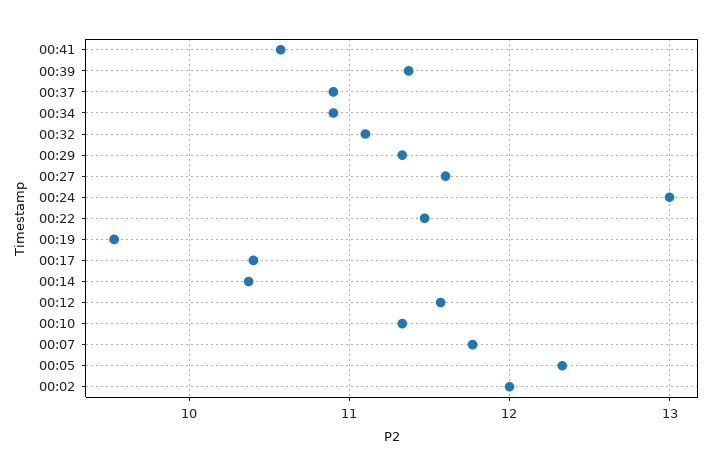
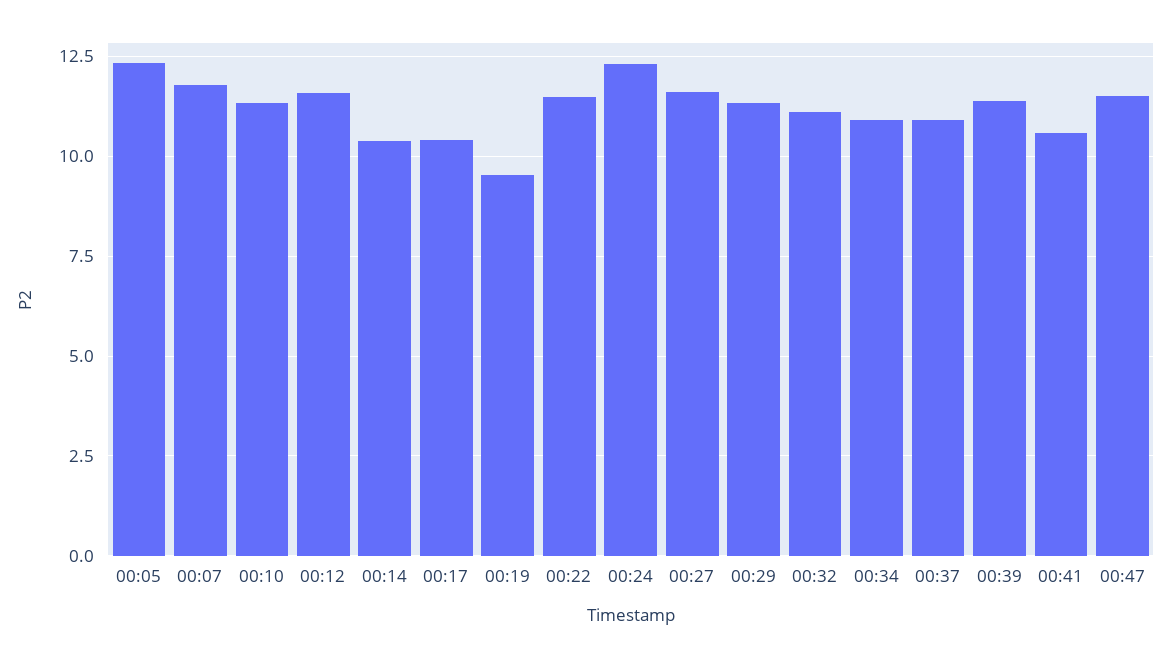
00:24: 13 -> 12.25
00:02: 12 -> none
00:47: none -> 11.5

